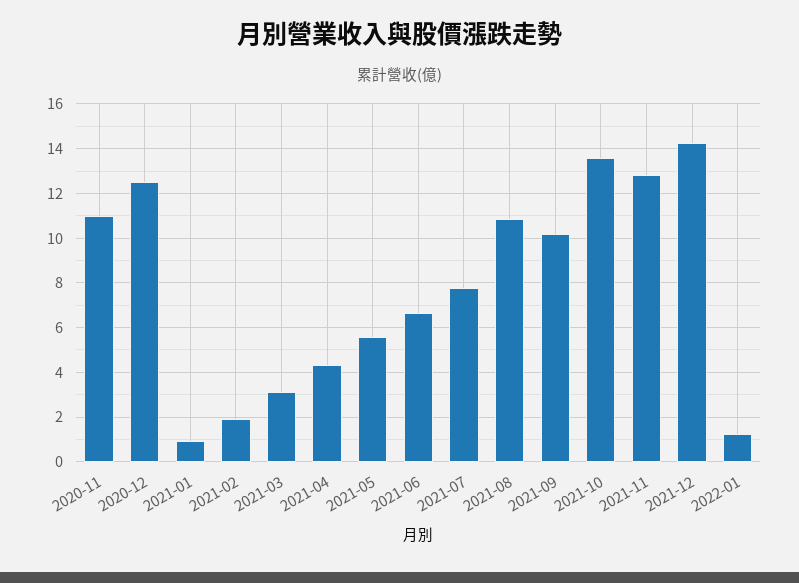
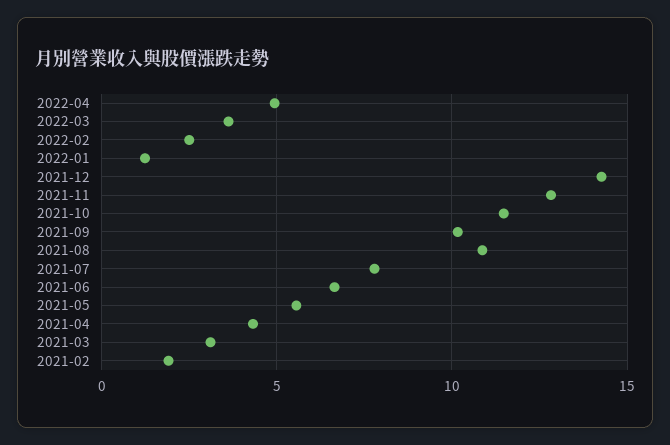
2020-11: 11 -> none
2020-12: 12.5 -> none
2021-01: 1 -> none
2021-10: 13.5 -> 11.5
2022-04: none -> 5
2022-03: none -> 3.5
2022-02: none -> 2.5

